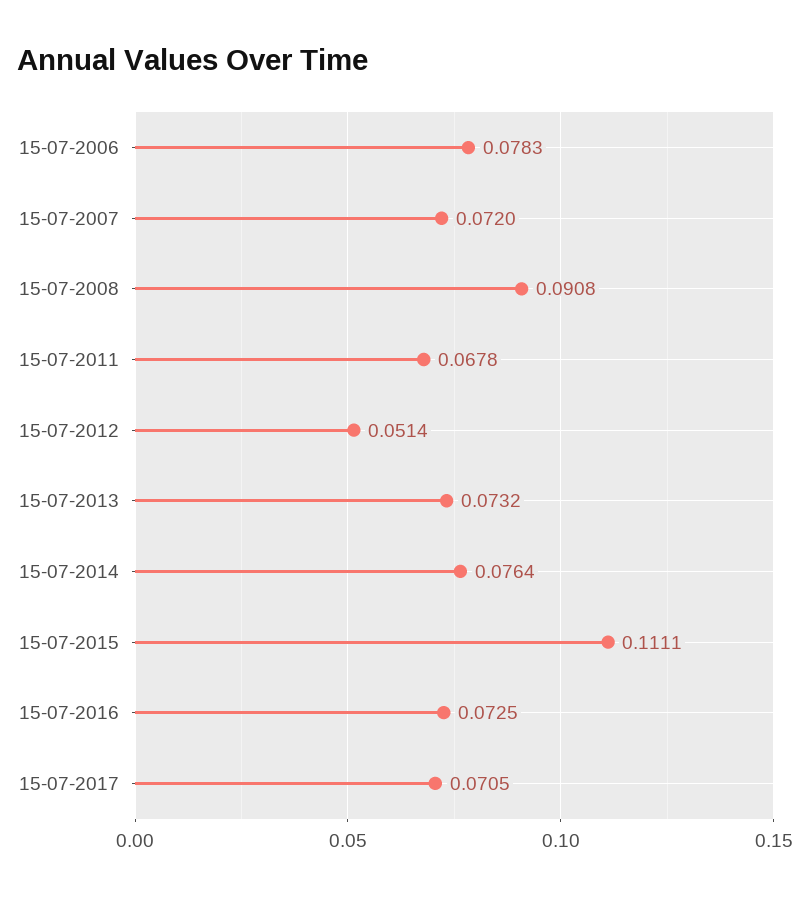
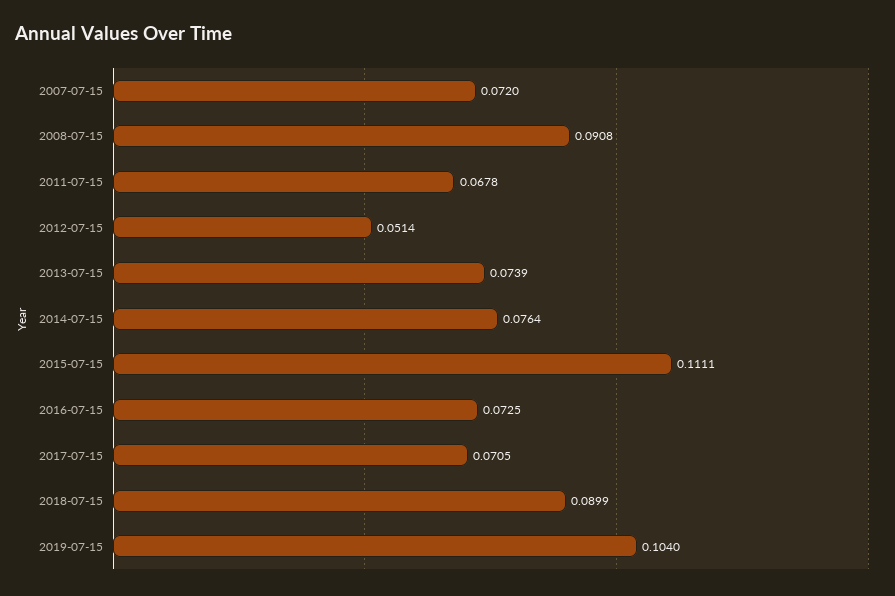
15-07-2006: 0.0783 -> none
15-07-2013: 0.0732 -> 0.0739
2018-07-15: none -> 0.0899
2019-07-15: none -> 0.104

